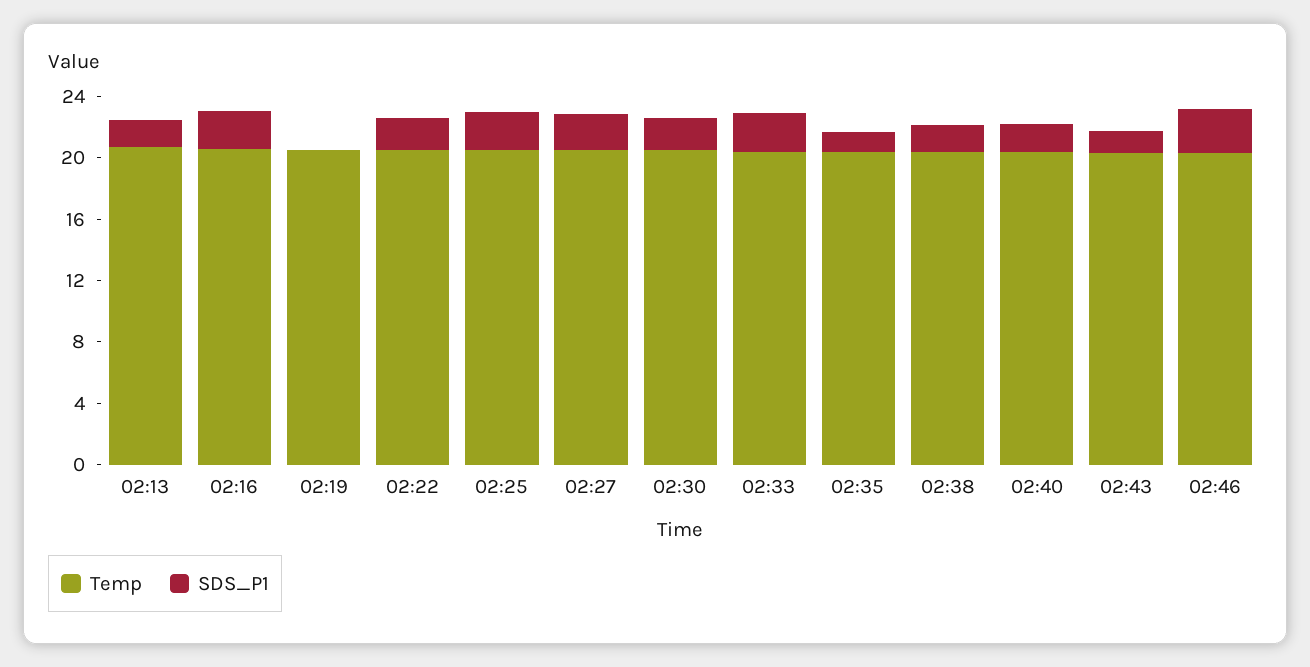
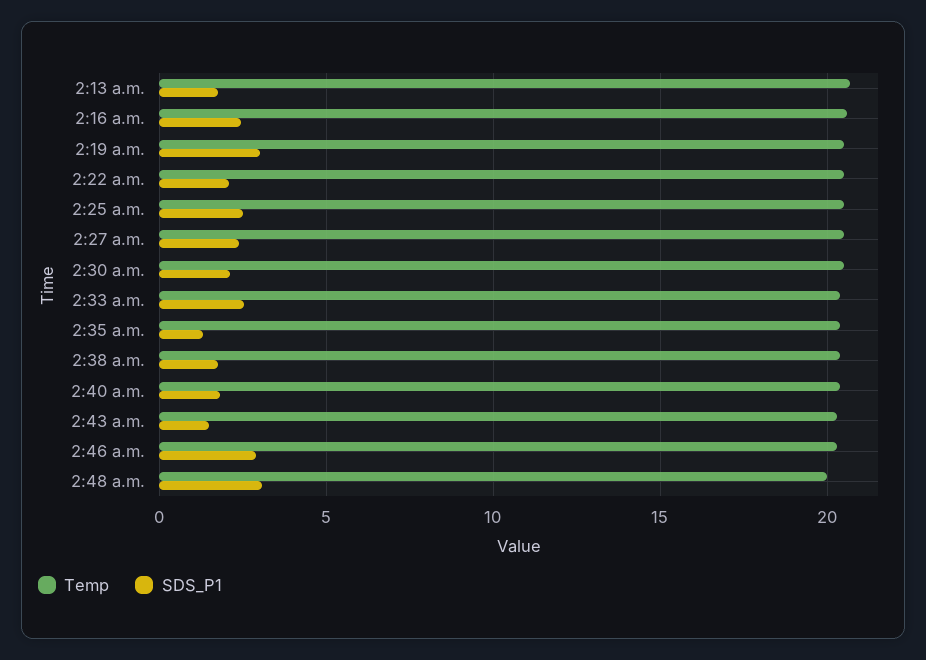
SDS_P1, 02:19: 0 -> 3
Temp, 2:48 a.m.: none -> 20
SDS_P1, 2:48 a.m.: none -> 3

